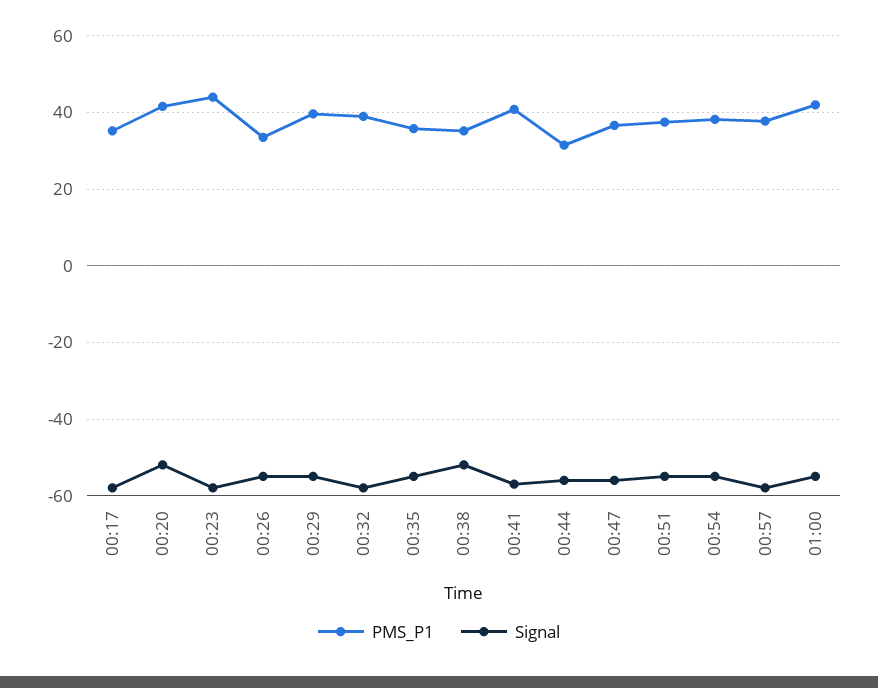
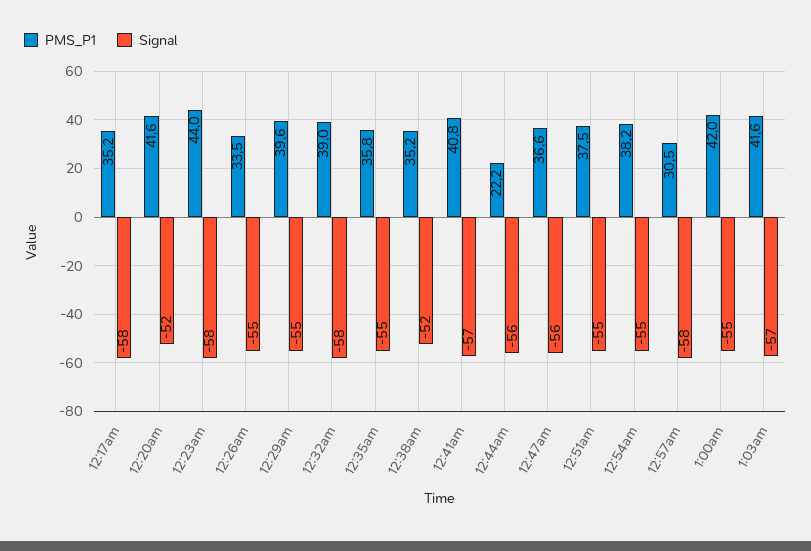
PMS_P1, 00:44: 32 -> 22.2
PMS_P1, 00:57: 38 -> 30.5
PMS_P1, 1:03am: none -> 41.6
Signal, 1:03am: none -> -57

